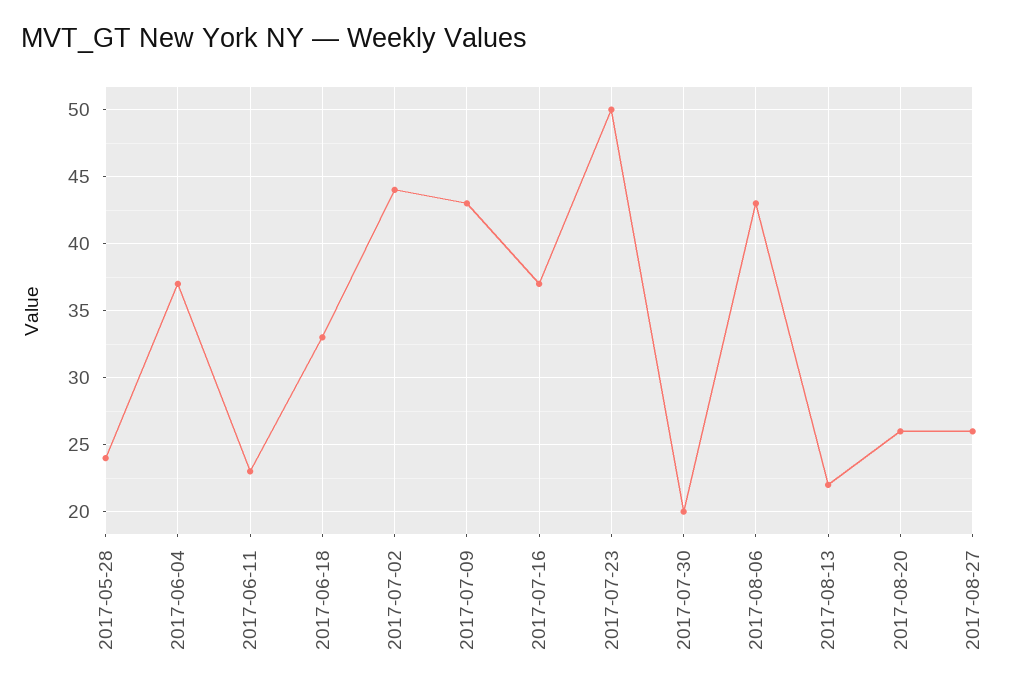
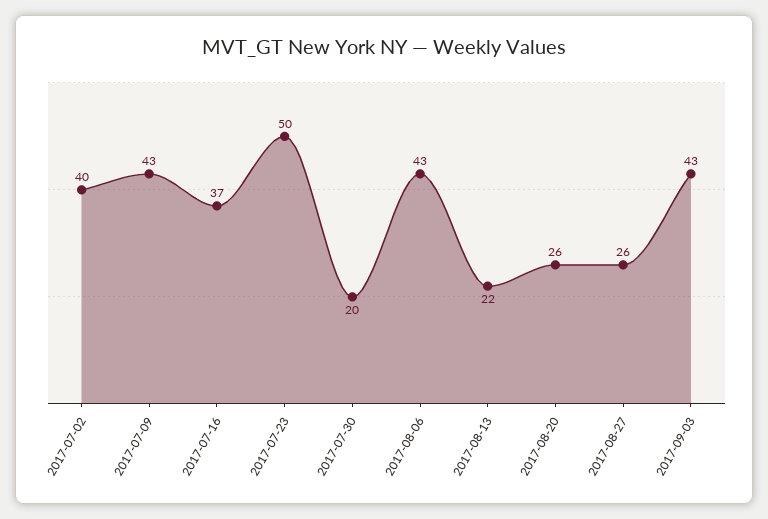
2017-05-28: 24 -> none
2017-06-04: 37 -> none
2017-06-11: 23 -> none
2017-06-18: 33 -> none
2017-07-02: 44 -> 40
2017-09-03: none -> 43

